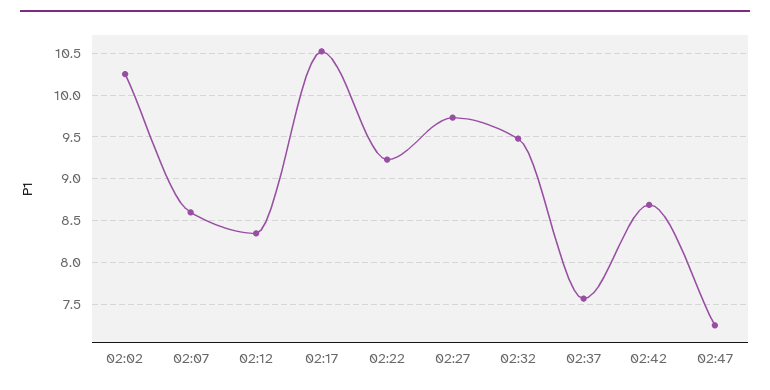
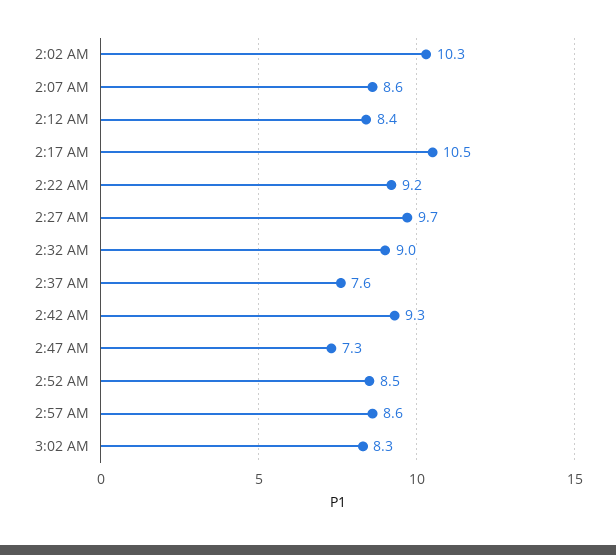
02:32: 9.5 -> 9
02:42: 8.7 -> 9.3
2:52 AM: none -> 8.5
2:57 AM: none -> 8.6
3:02 AM: none -> 8.3

